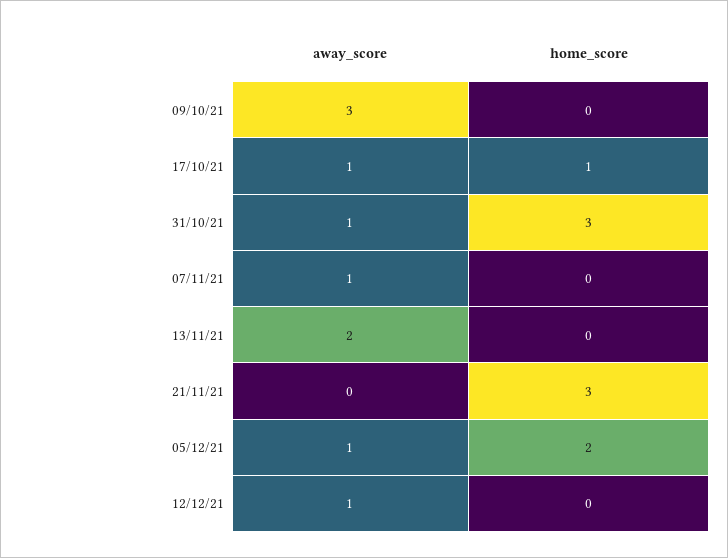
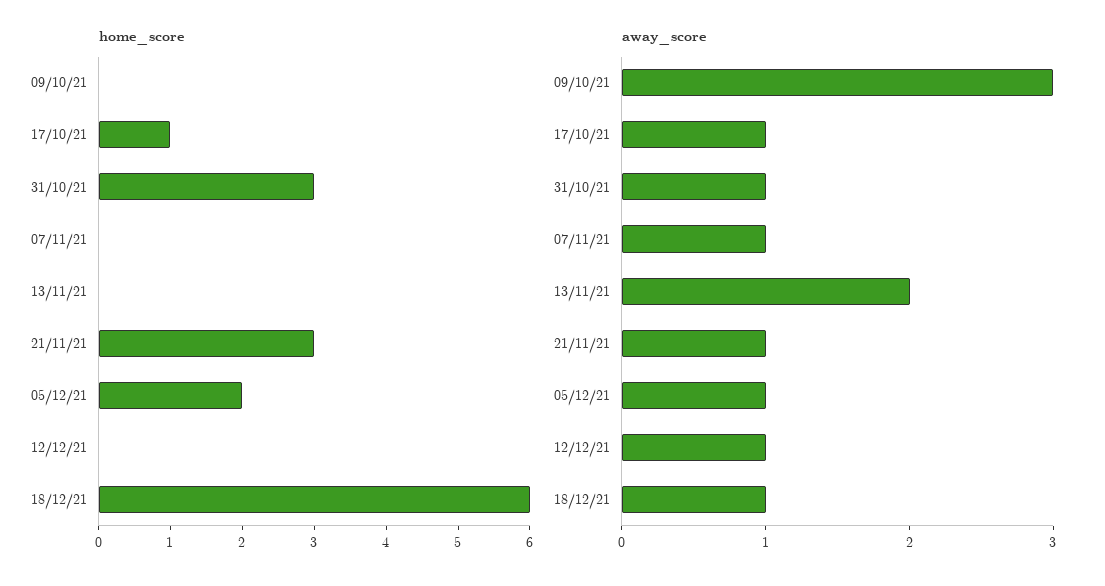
away_score, 21/11/21: 0 -> 1
home_score, 18/12/21: none -> 6
away_score, 18/12/21: none -> 1

